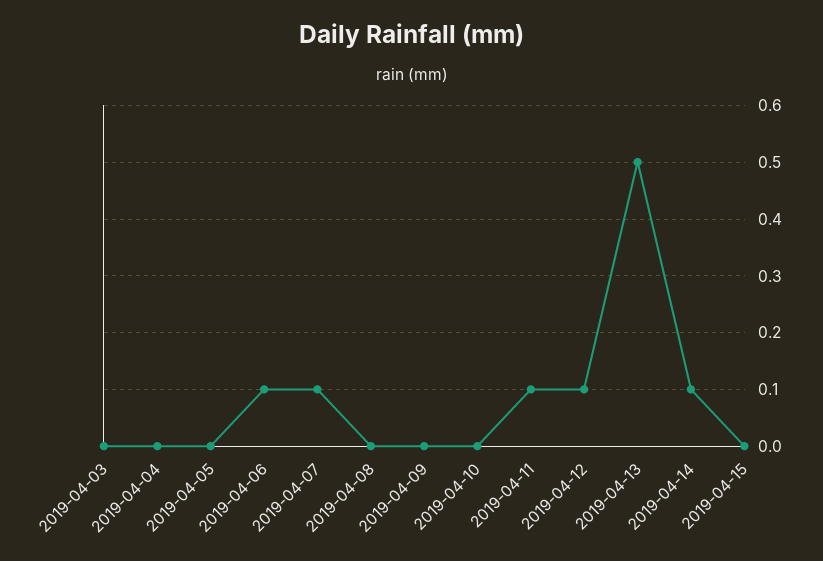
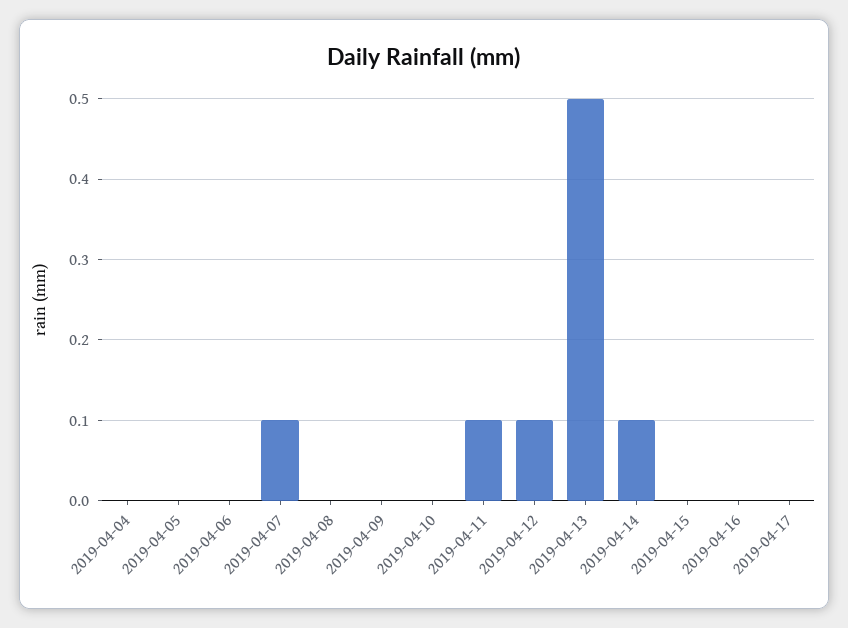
2019-04-03: 0 -> none
2019-04-06: 0.1 -> 0
2019-04-16: none -> 0
2019-04-17: none -> 0

